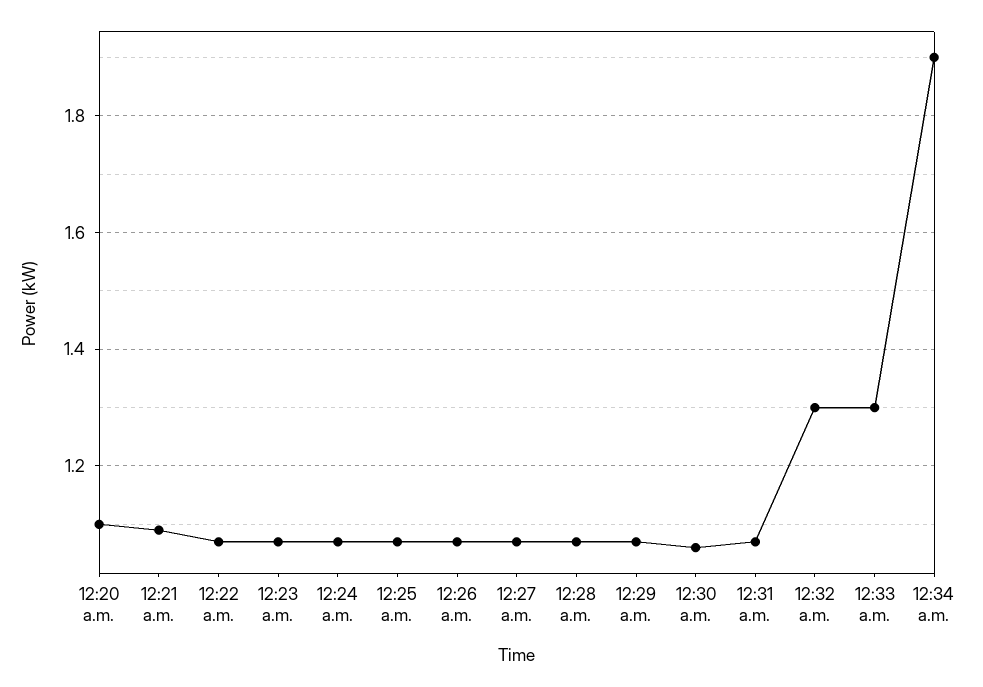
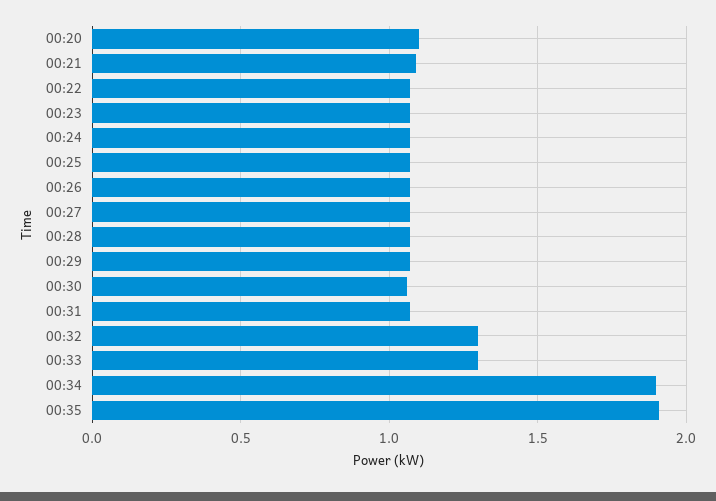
00:35: none -> 1.9

